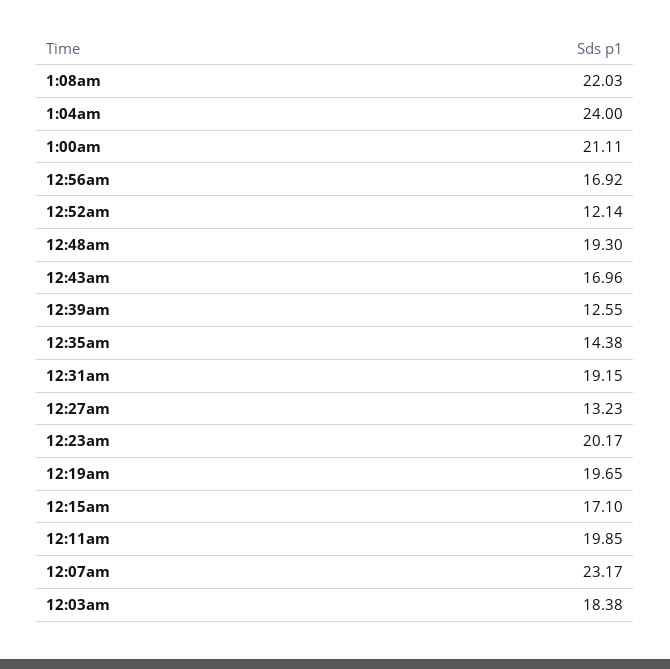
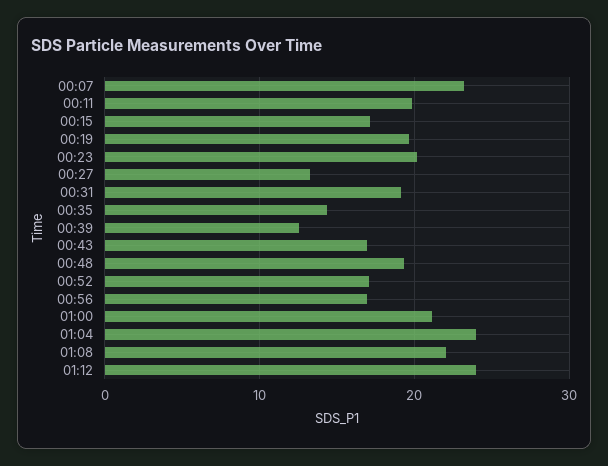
12:52am: 12.14 -> 17
12:03am: 18.38 -> none
01:12: none -> 24

